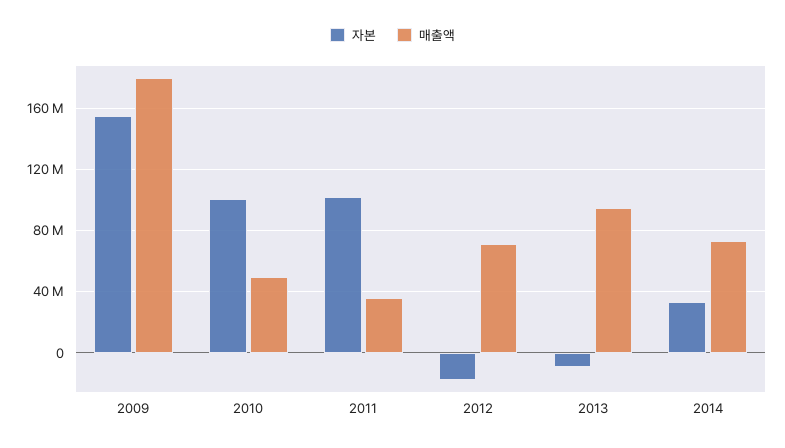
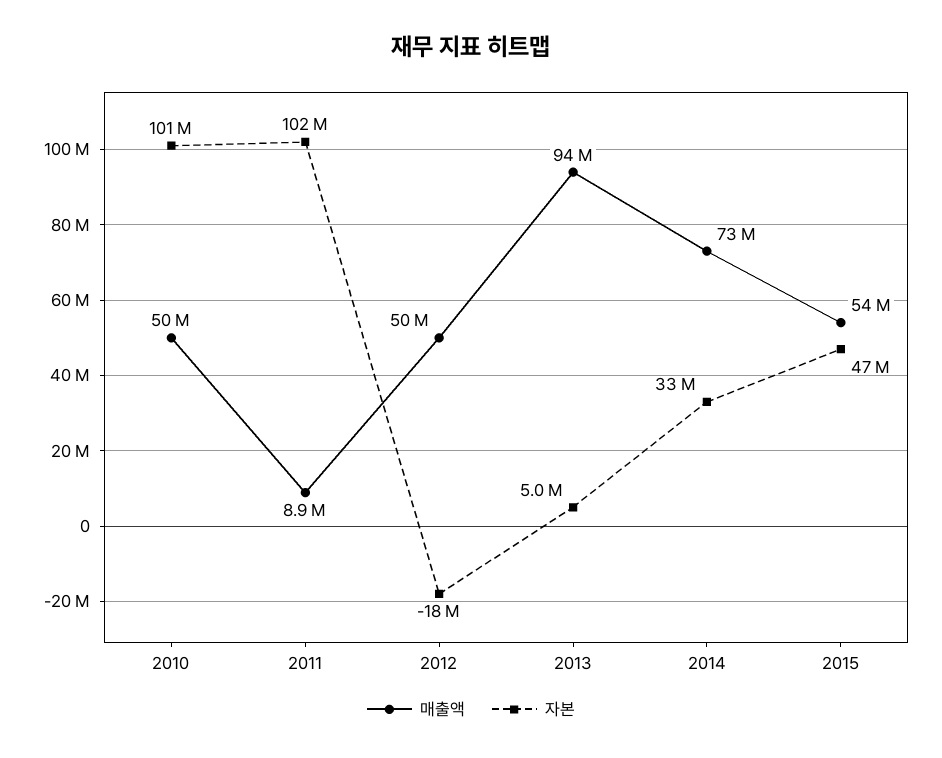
자본, 2009: 155000000 -> none
매출액, 2009: 180000000 -> none
매출액, 2011: 35000000 -> 8900000
매출액, 2012: 70000000 -> 50000000
자본, 2013: -10000000 -> 5000000
매출액, 2015: none -> 54000000
자본, 2015: none -> 47000000

